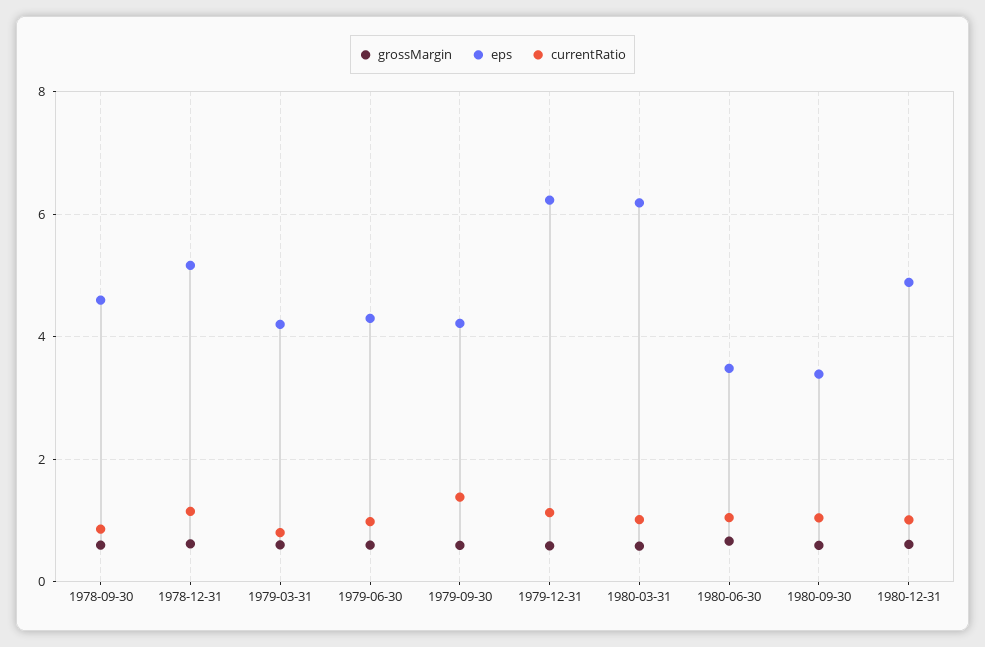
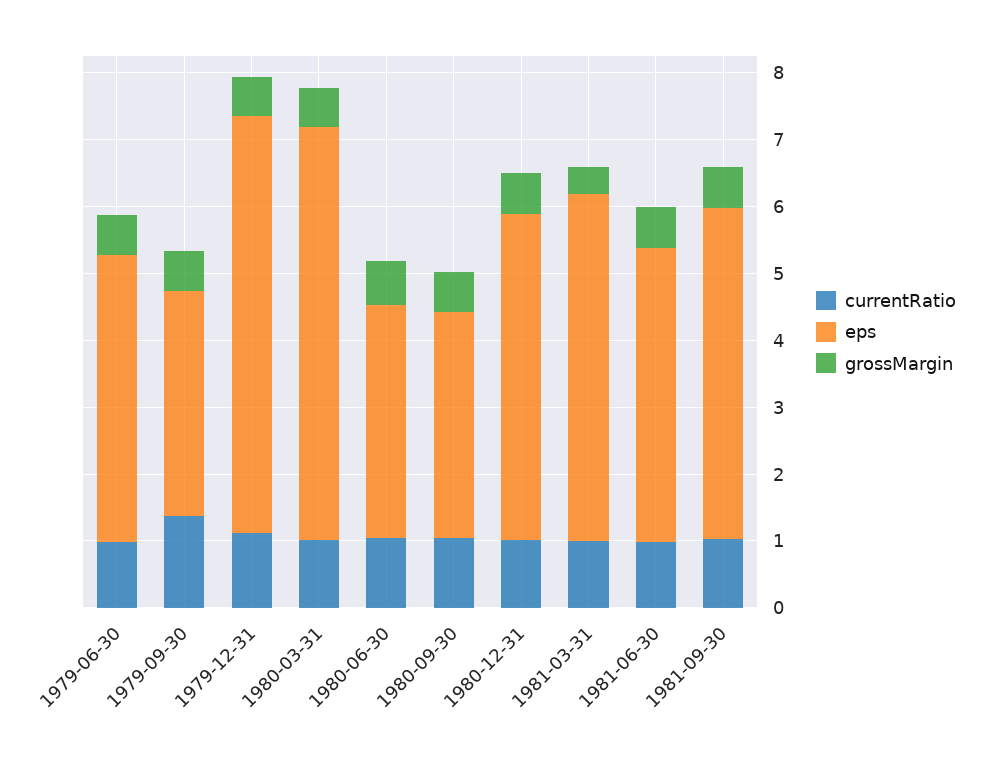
grossMargin, 1978-09-30: 0.6 -> none
eps, 1978-09-30: 4.6 -> none
currentRatio, 1978-09-30: 0.8 -> none
grossMargin, 1978-12-31: 0.6 -> none
eps, 1978-12-31: 5.2 -> none
currentRatio, 1978-12-31: 1.2 -> none
grossMargin, 1979-03-31: 0.6 -> none
eps, 1979-03-31: 4.2 -> none
currentRatio, 1979-03-31: 0.8 -> none
eps, 1979-09-30: 4.2 -> 3.4
currentRatio, 1981-03-31: none -> 1
eps, 1981-03-31: none -> 5.2
grossMargin, 1981-03-31: none -> 0.4
currentRatio, 1981-06-30: none -> 1
eps, 1981-06-30: none -> 4.4
grossMargin, 1981-06-30: none -> 0.6
currentRatio, 1981-09-30: none -> 1
eps, 1981-09-30: none -> 5
grossMargin, 1981-09-30: none -> 0.6

